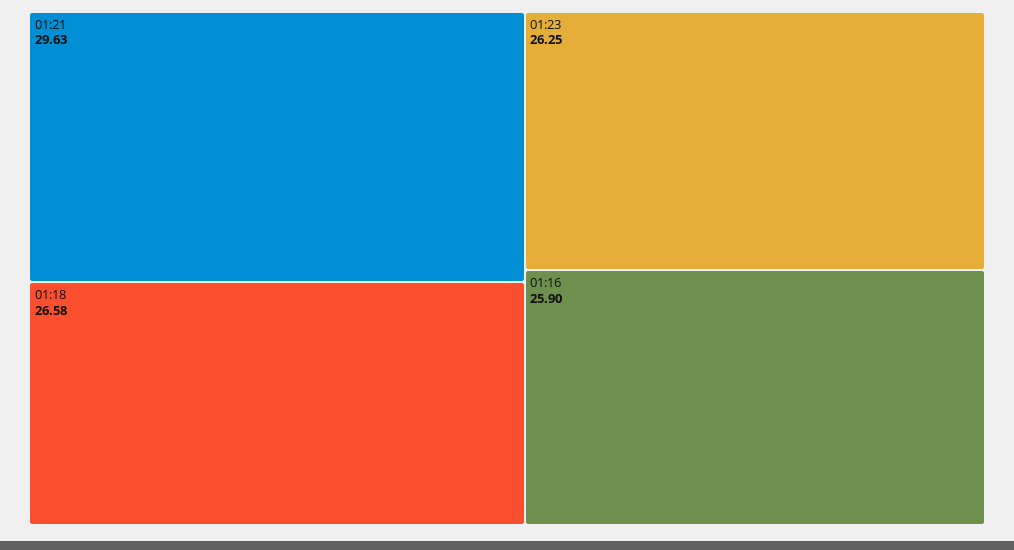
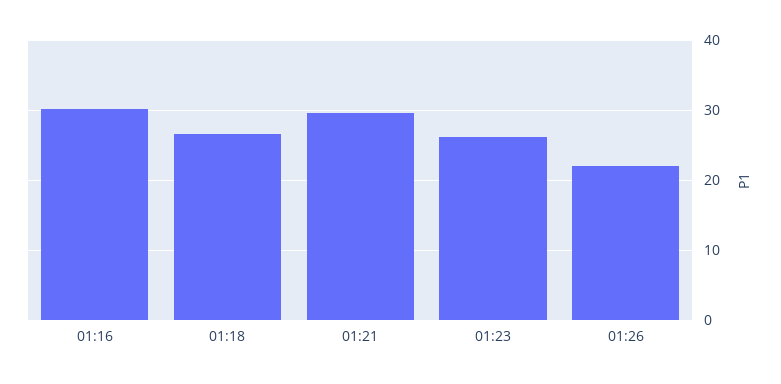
01:16: 25.9 -> 30
01:26: none -> 22

